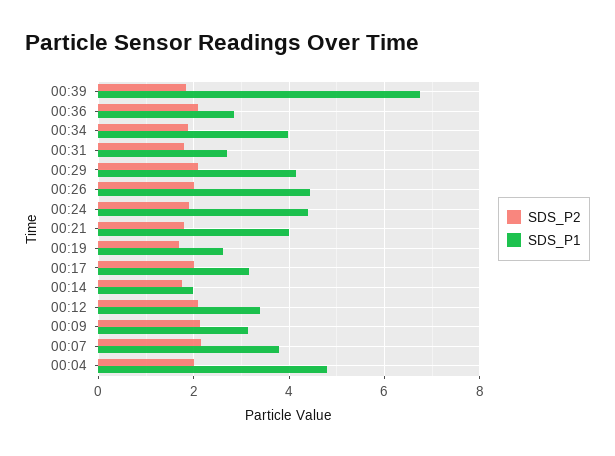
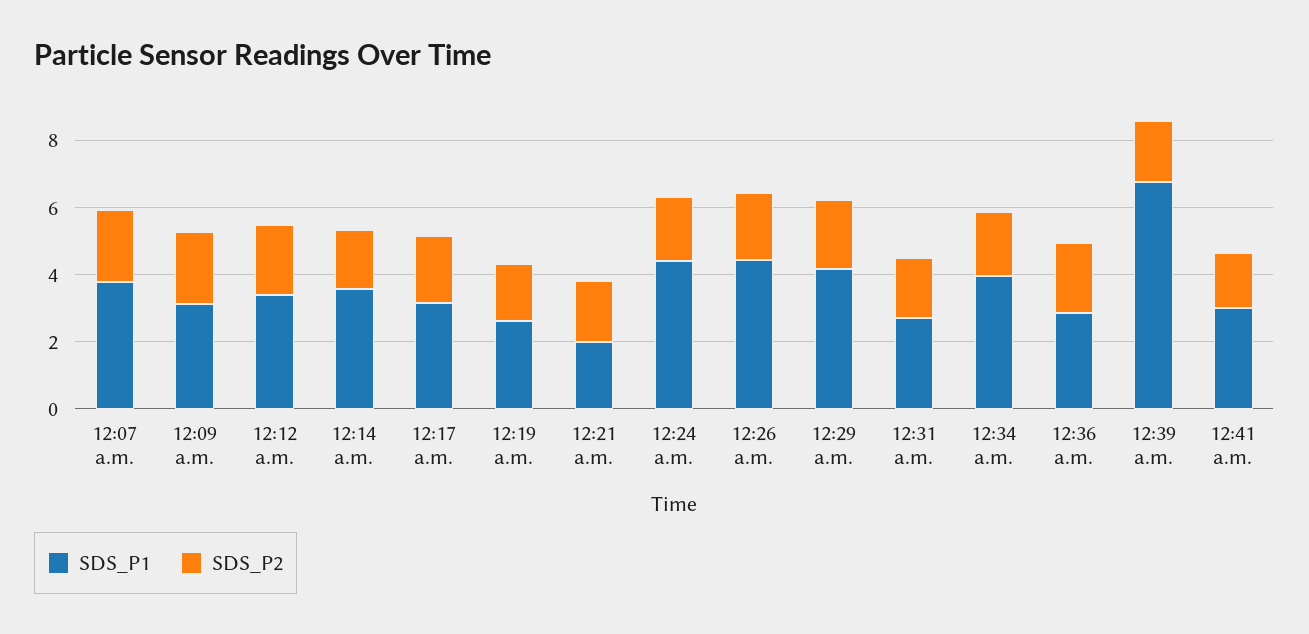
SDS_P1, 00:21: 4 -> 2
SDS_P1, 00:14: 2 -> 3.5
SDS_P2, 00:04: 2 -> none
SDS_P1, 00:04: 4.8 -> none
SDS_P1, 12:41 a.m.: none -> 3
SDS_P2, 12:41 a.m.: none -> 1.5

